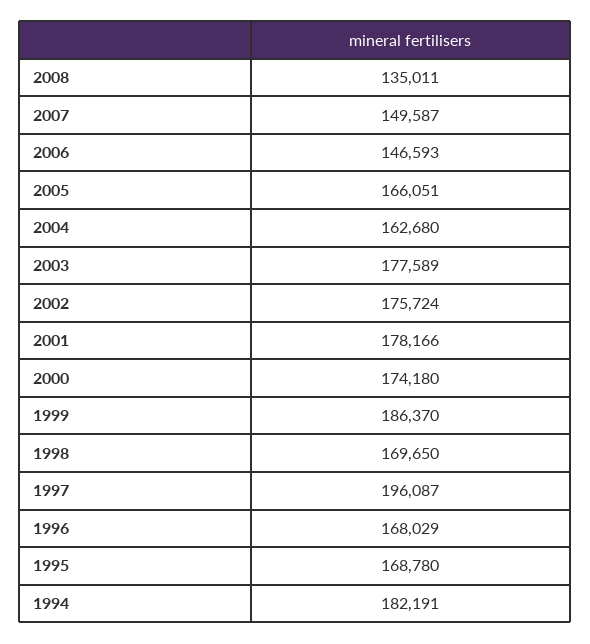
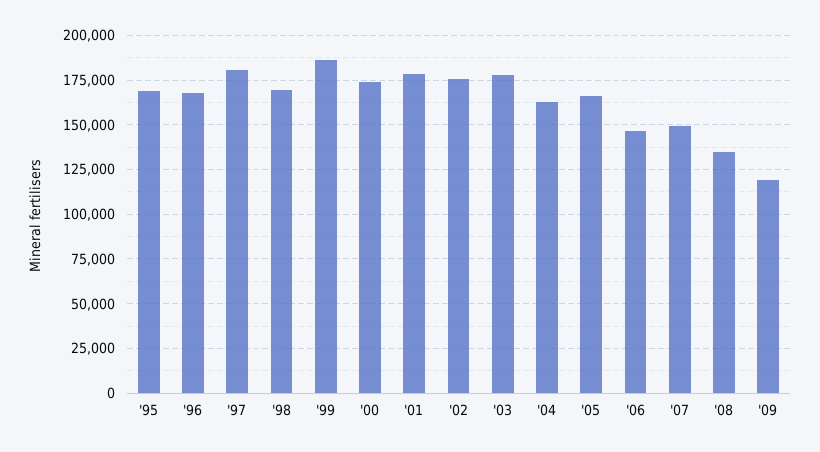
1997: 196087 -> 180000
1994: 182191 -> none
'09: none -> 120000

